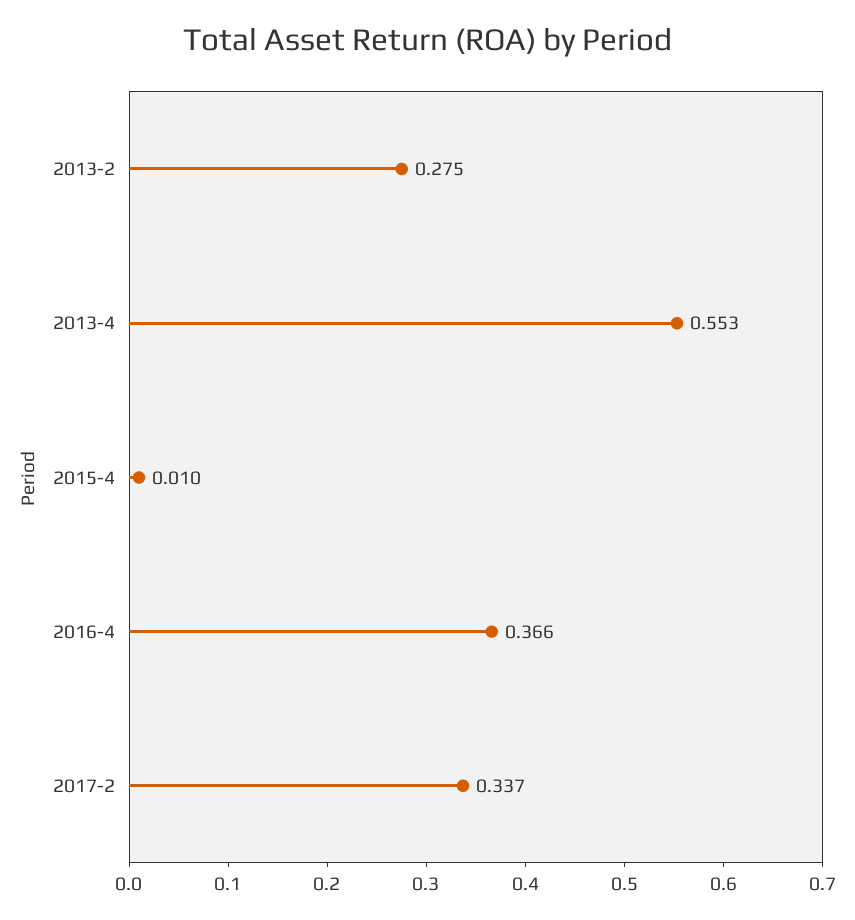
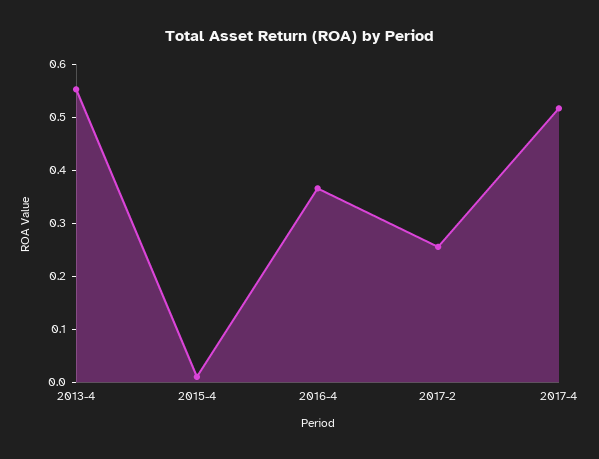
2013-2: 0.275 -> none
2017-2: 0.337 -> 0.26
2017-4: none -> 0.52

